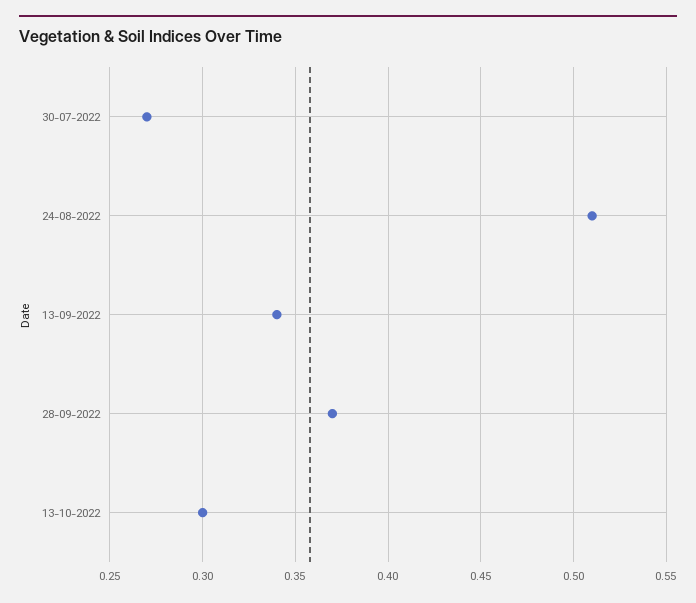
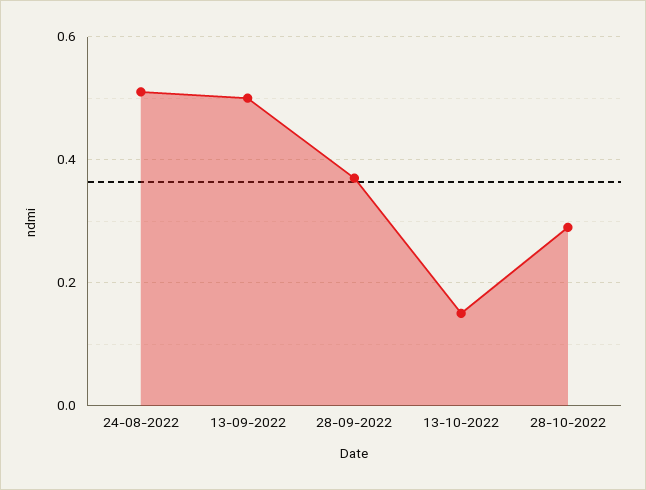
30-07-2022: 0.27 -> none
13-09-2022: 0.34 -> 0.5
13-10-2022: 0.3 -> 0.15
28-10-2022: none -> 0.3

